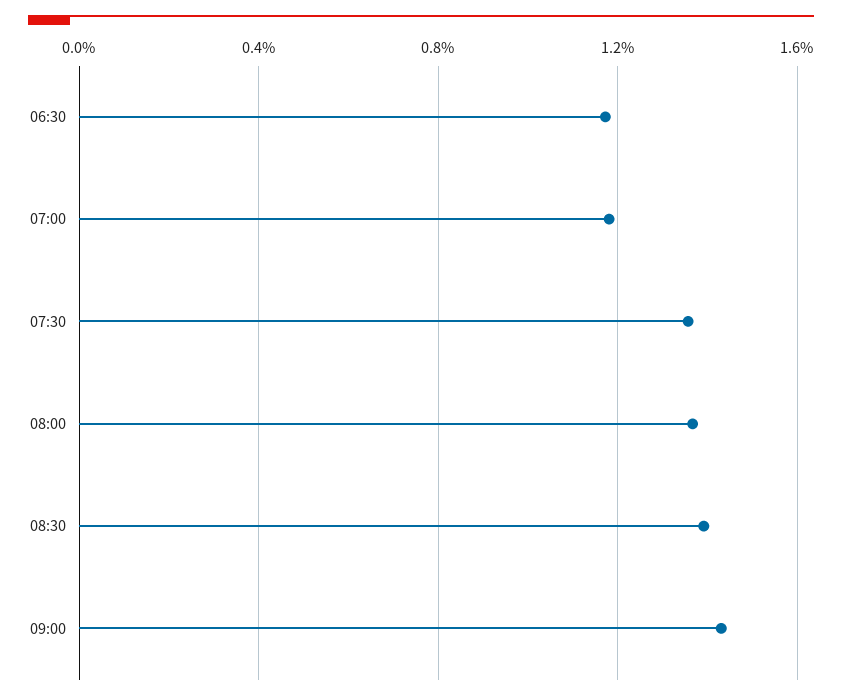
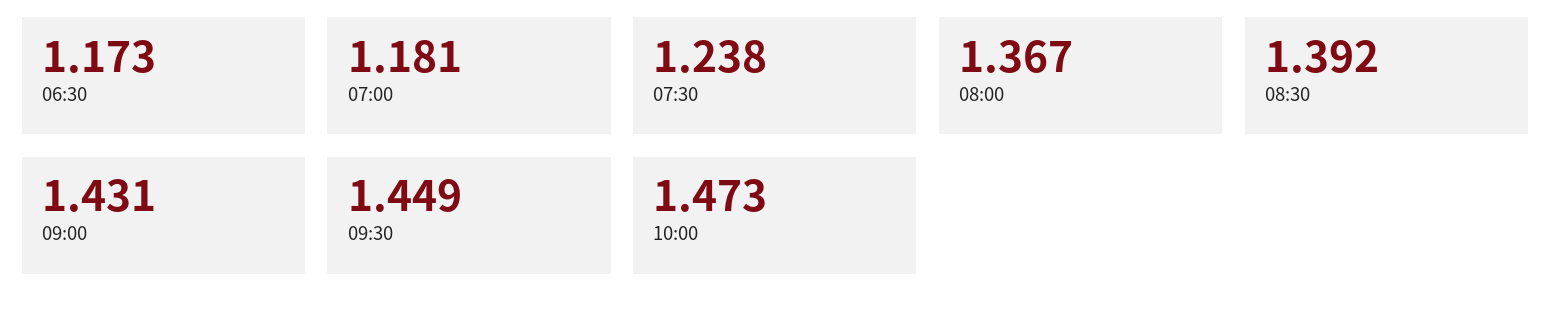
07:30: 1.35 -> 1.238
09:30: none -> 1.449
10:00: none -> 1.473

